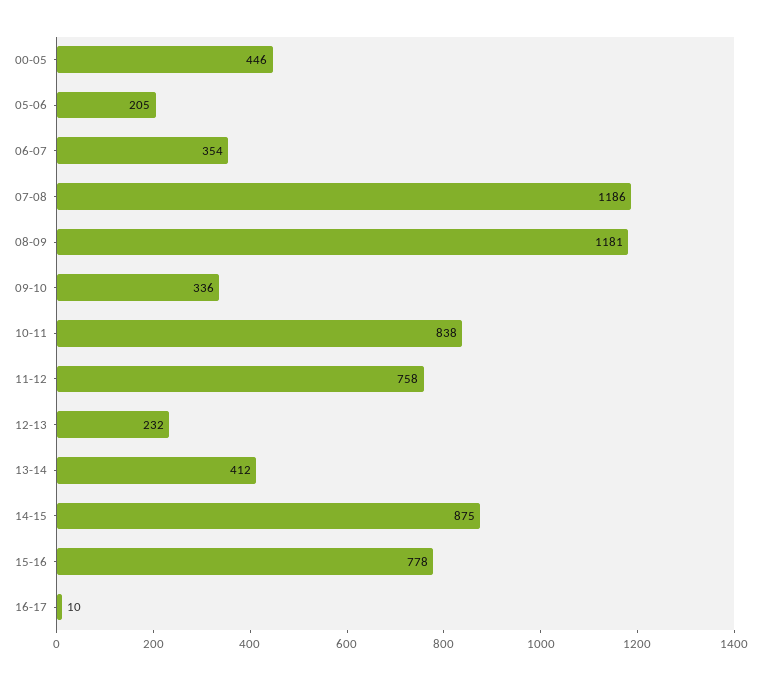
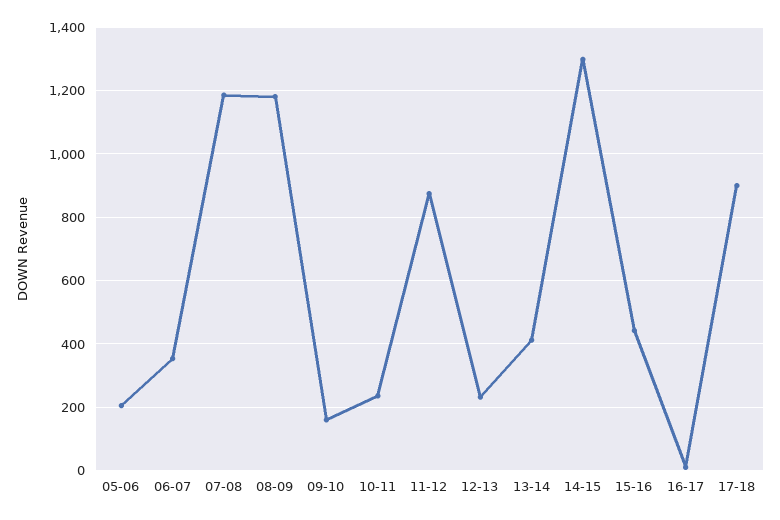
00-05: 446 -> none
09-10: 336 -> 160
10-11: 838 -> 240
11-12: 758 -> 880
14-15: 875 -> 1300
15-16: 778 -> 440
17-18: none -> 900

